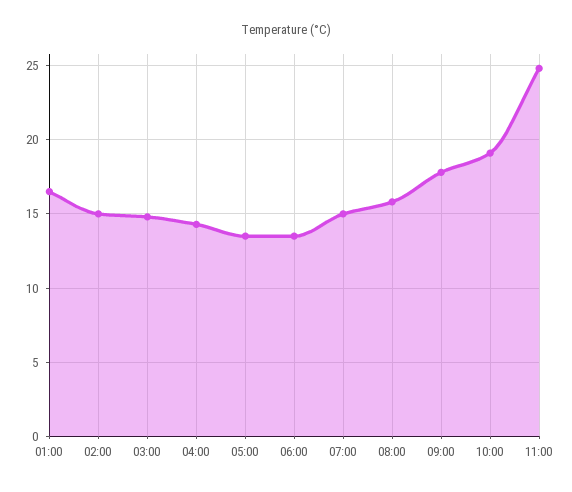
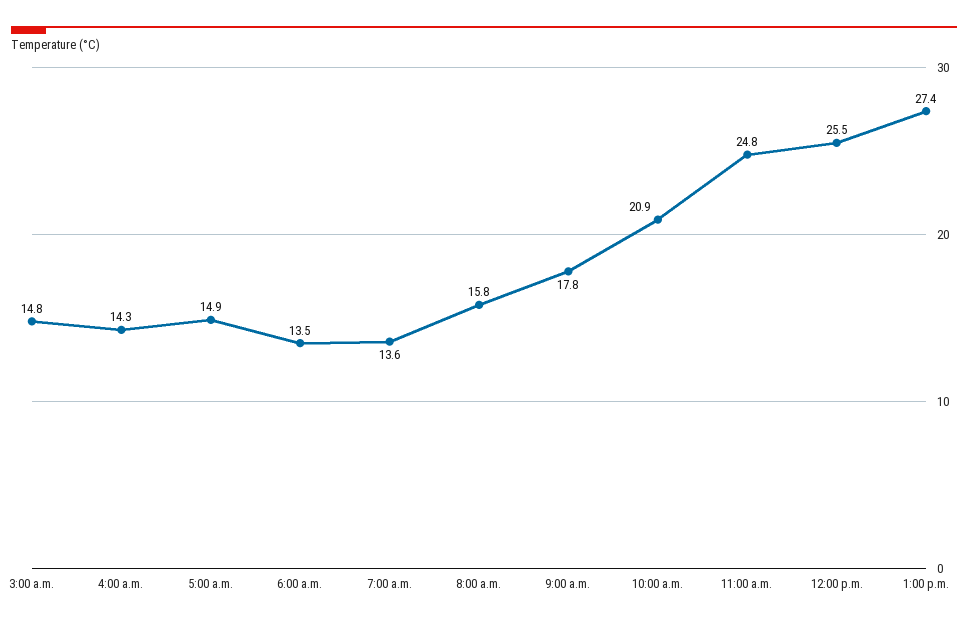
01:00: 16.5 -> none
02:00: 15 -> none
05:00: 13.5 -> 14.9
07:00: 15 -> 13.6
10:00: 19 -> 20.9
12:00 p.m.: none -> 25.5
1:00 p.m.: none -> 27.4

